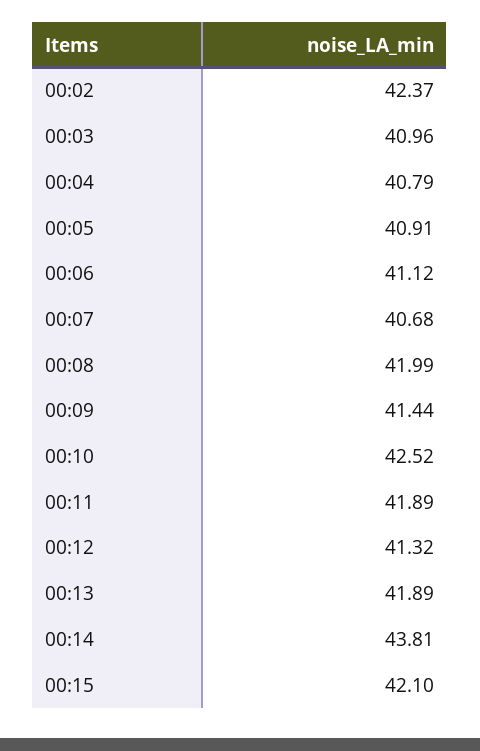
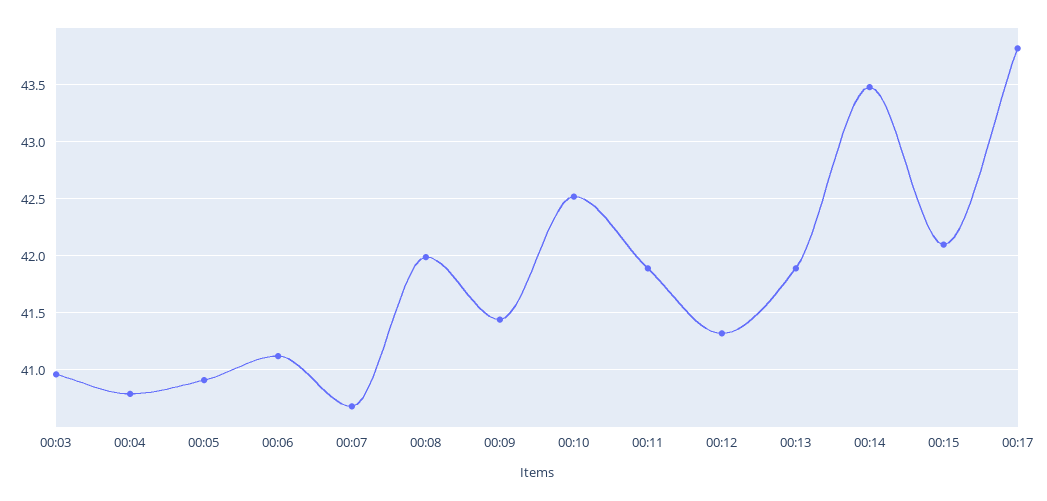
00:02: 42.37 -> none
00:14: 43.81 -> 43.5
00:17: none -> 43.8

